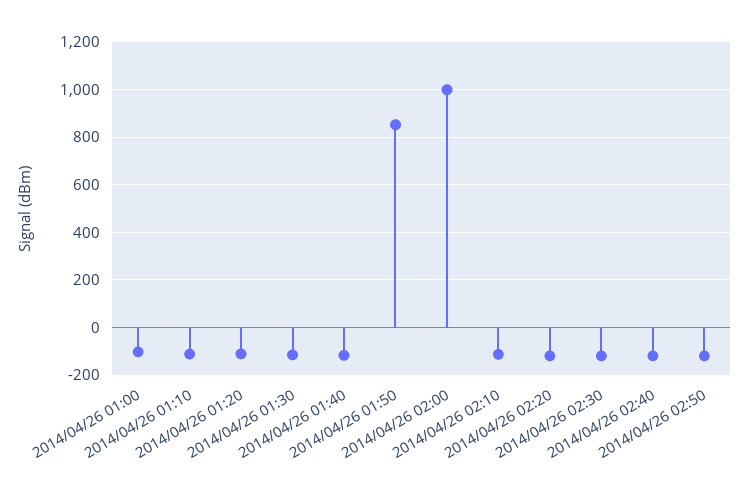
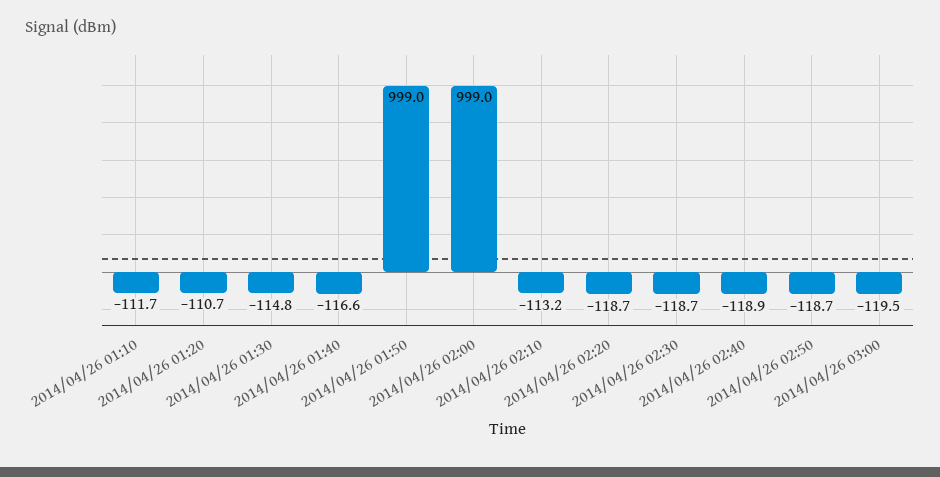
2014/04/26 01:00: -100 -> none
2014/04/26 01:50: 850 -> 999
2014/04/26 03:00: none -> -119.5

